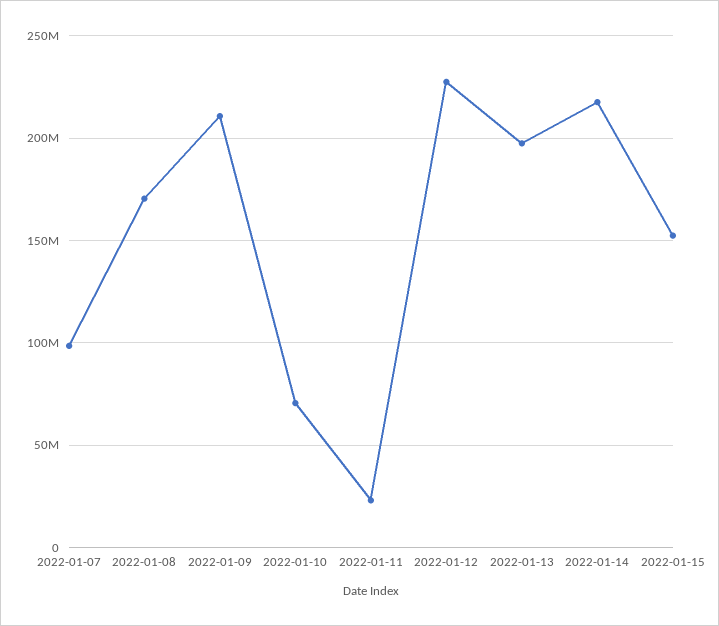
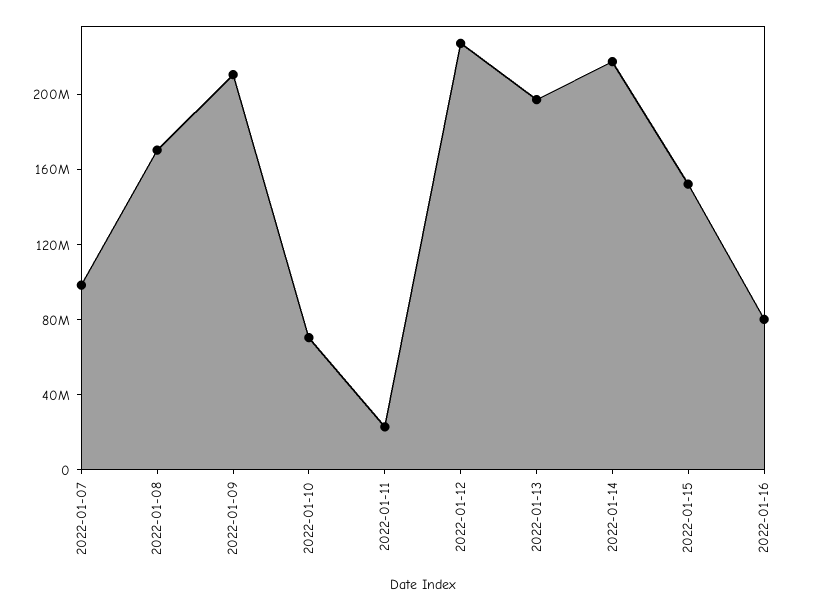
2022-01-16: none -> 80000000

